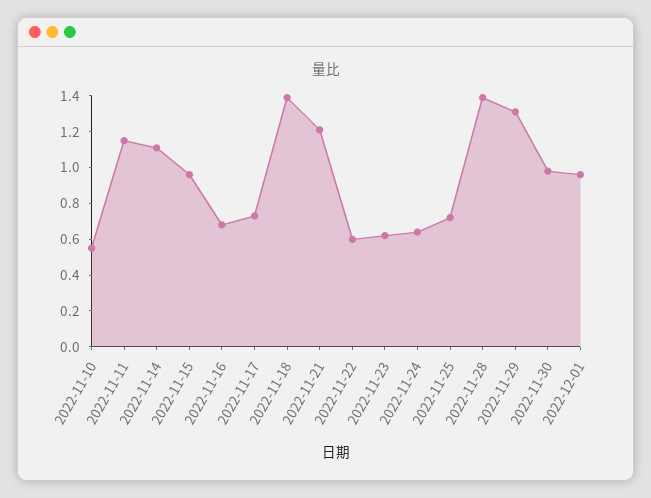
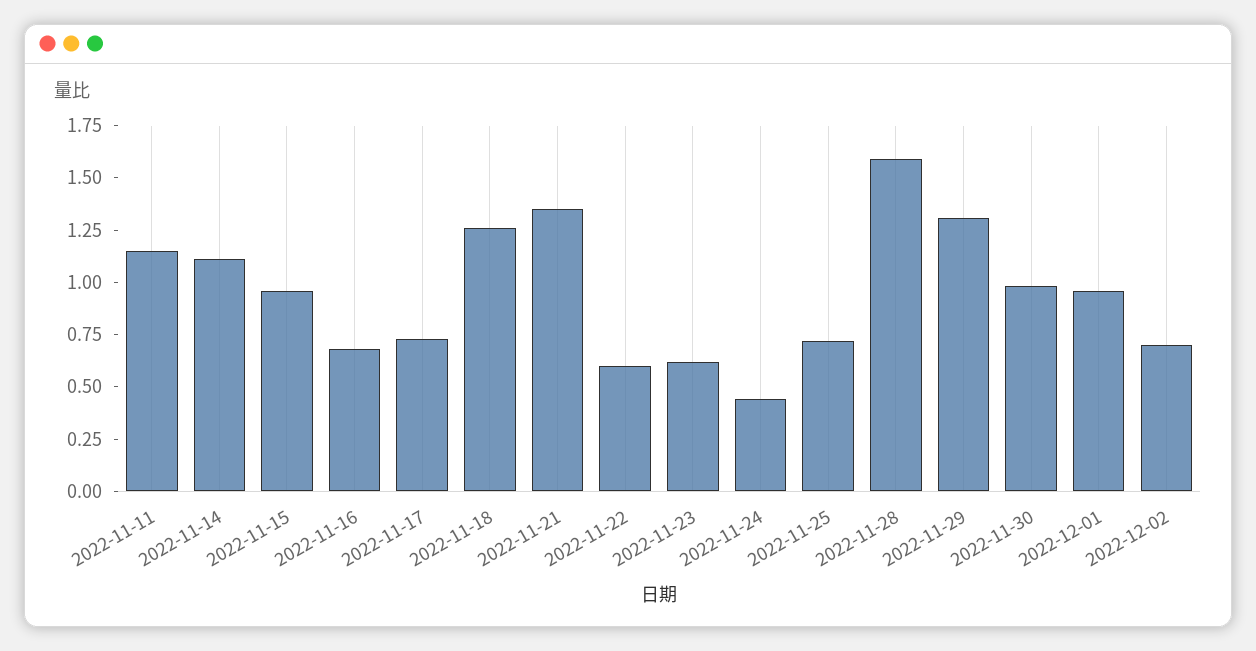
2022-11-10: 0.55 -> none
2022-11-18: 1.4 -> 1.25
2022-11-21: 1.2 -> 1.35
2022-11-24: 0.65 -> 0.45
2022-11-28: 1.4 -> 1.6
2022-12-02: none -> 0.7

